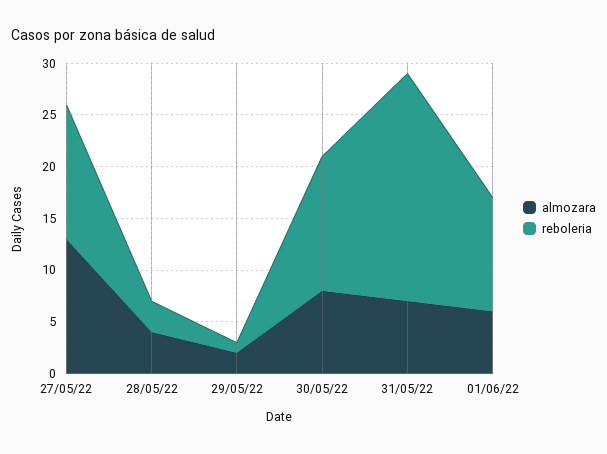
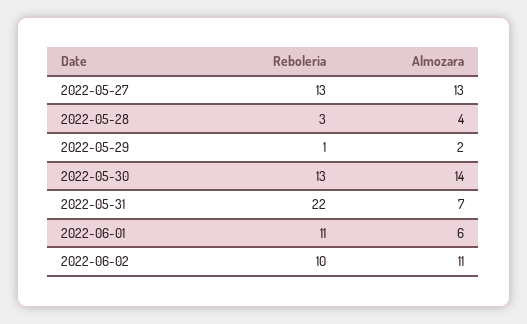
almozara, 30/05/22: 8 -> 14
reboleria, 2022-06-02: none -> 10
almozara, 2022-06-02: none -> 11

